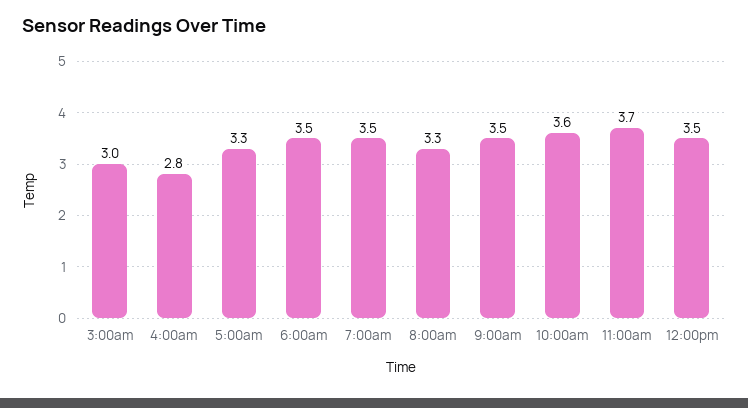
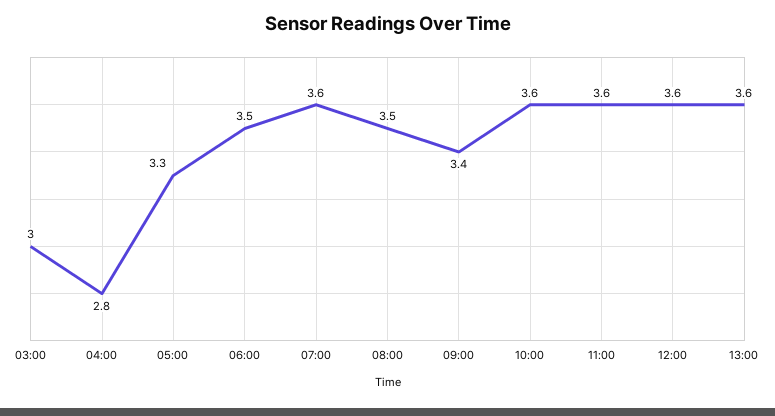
7:00am: 3.5 -> 3.6
8:00am: 3.3 -> 3.5
9:00am: 3.5 -> 3.4
11:00am: 3.7 -> 3.6
12:00pm: 3.5 -> 3.6
13:00: none -> 3.6

